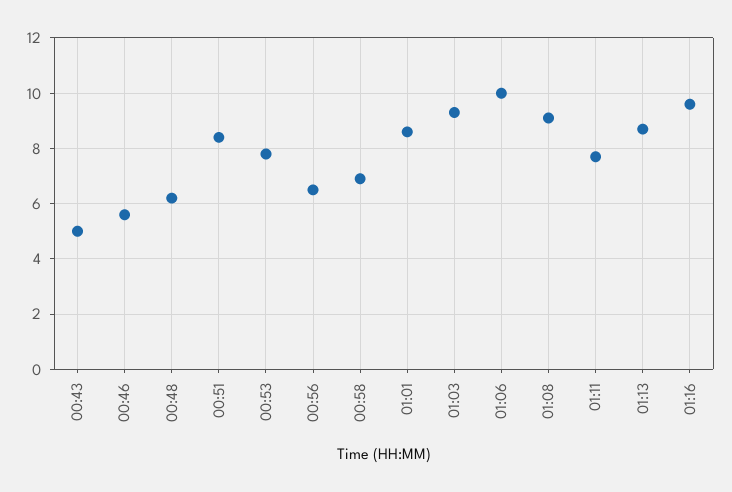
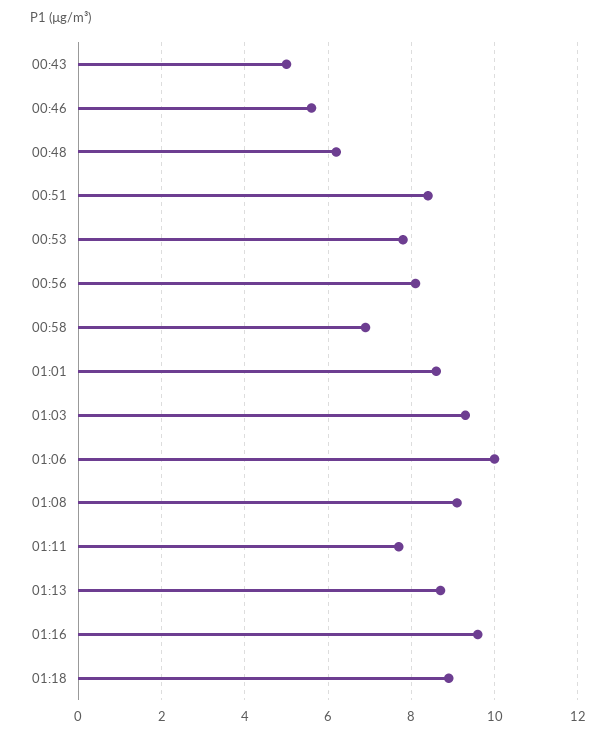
00:56: 6.5 -> 8
01:18: none -> 9

